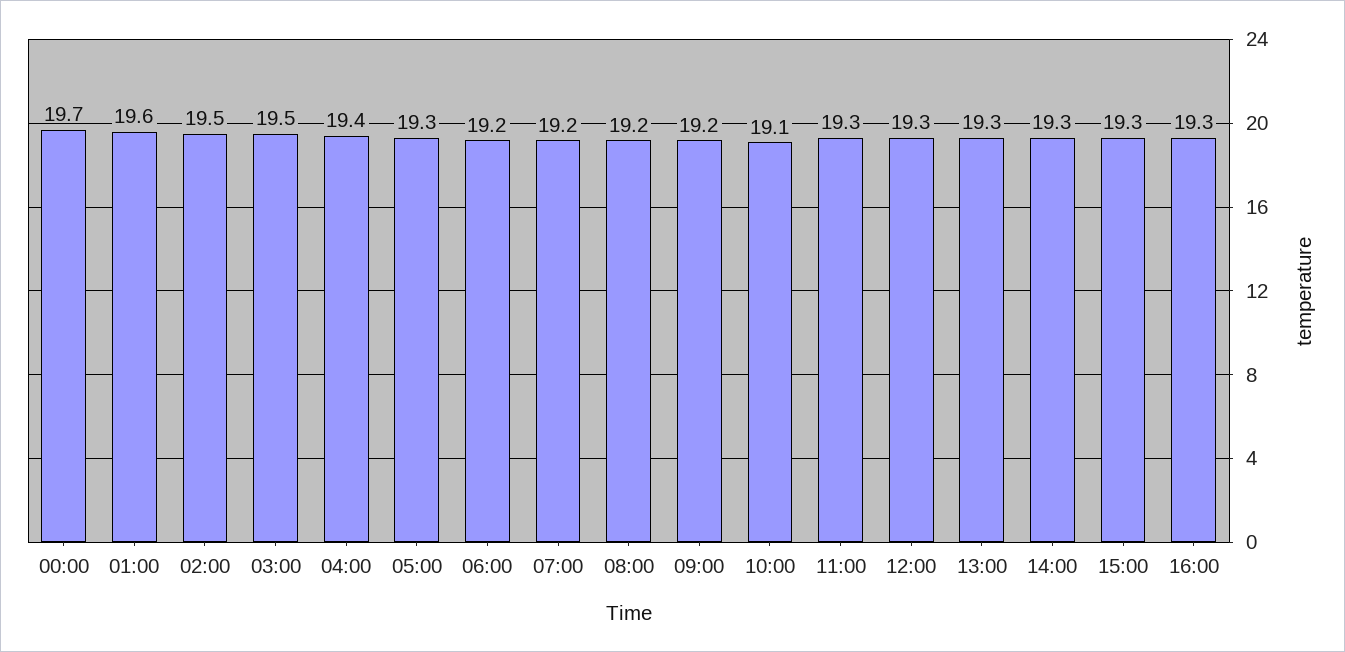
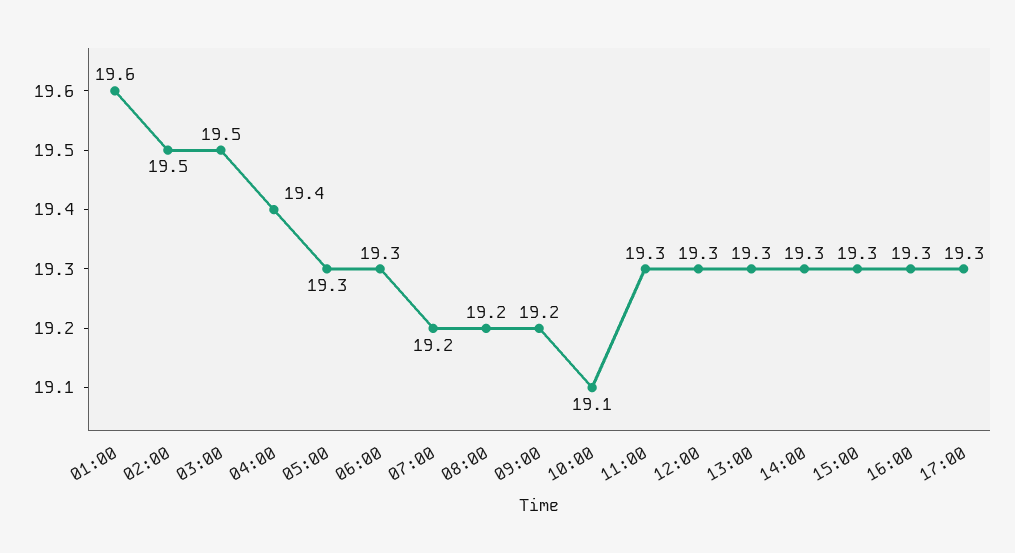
00:00: 19.7 -> none
06:00: 19.2 -> 19.3
17:00: none -> 19.3

